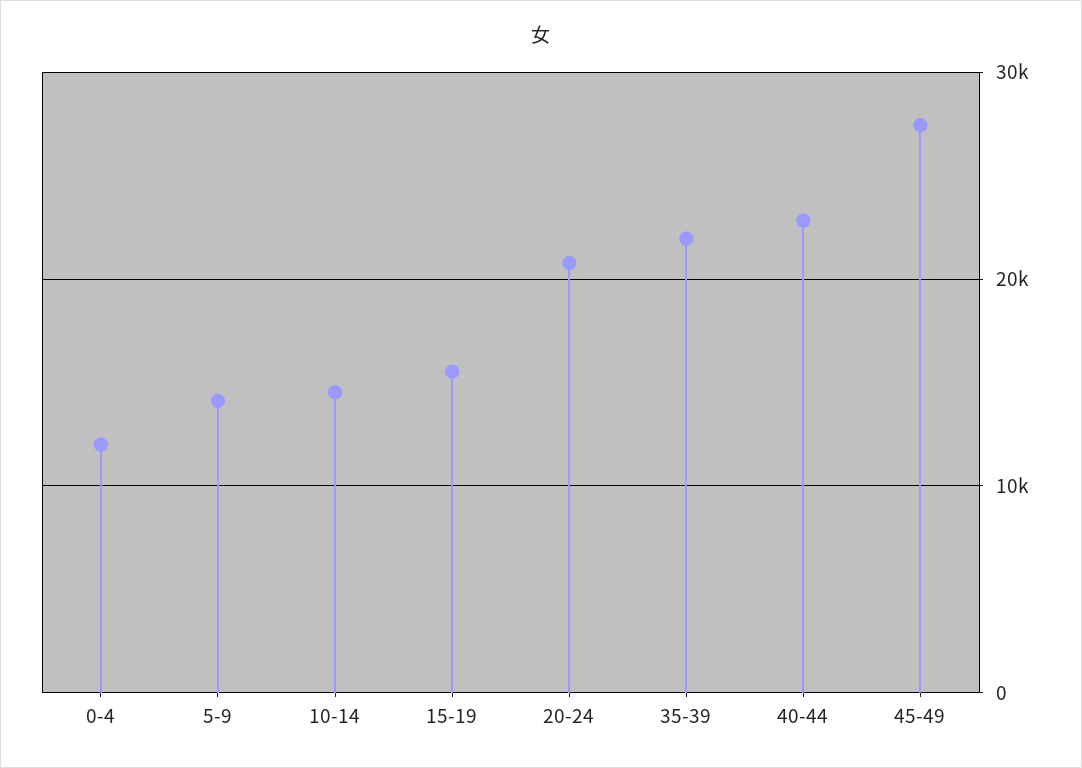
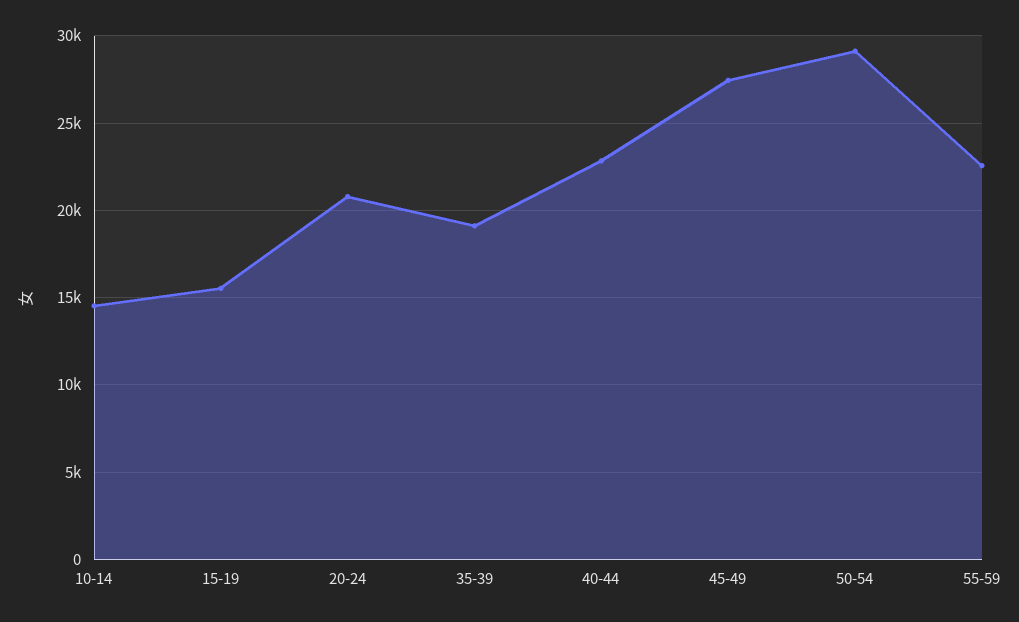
0-4: 12000 -> none
5-9: 14000 -> none
35-39: 22000 -> 19000
50-54: none -> 29000
55-59: none -> 22500

